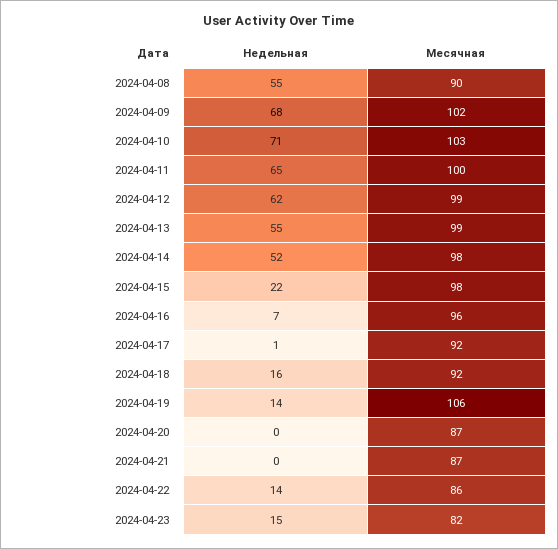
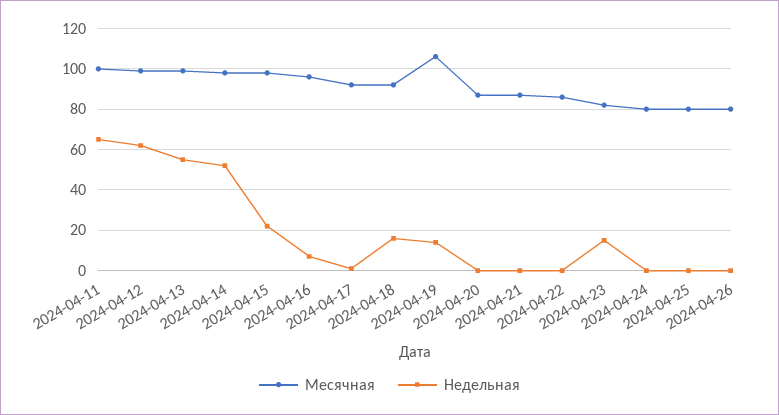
Недельная, 2024-04-08: 55 -> none
Месячная, 2024-04-08: 90 -> none
Недельная, 2024-04-09: 68 -> none
Месячная, 2024-04-09: 102 -> none
Недельная, 2024-04-10: 71 -> none
Месячная, 2024-04-10: 103 -> none
Недельная, 2024-04-22: 14 -> 0
Месячная, 2024-04-24: none -> 80
Недельная, 2024-04-24: none -> 0
Месячная, 2024-04-25: none -> 80
Недельная, 2024-04-25: none -> 0
Месячная, 2024-04-26: none -> 80
Недельная, 2024-04-26: none -> 0

